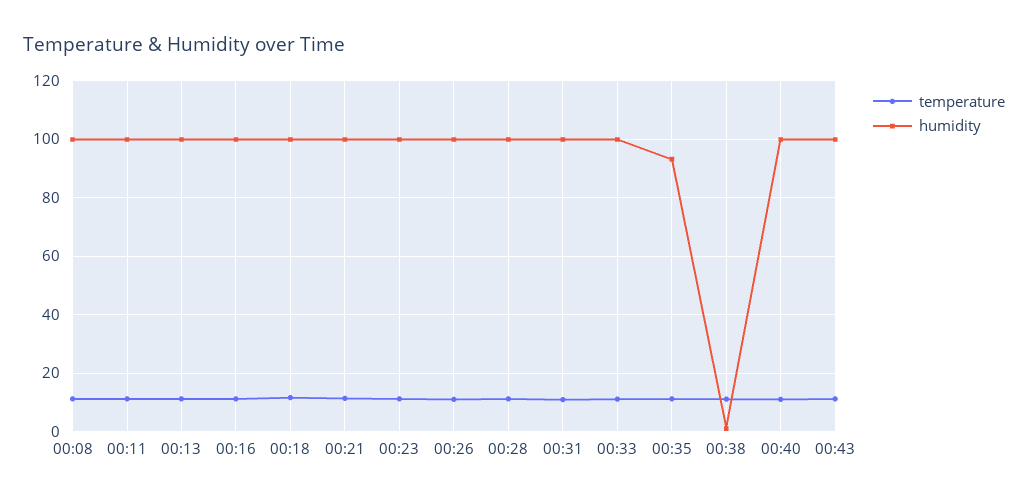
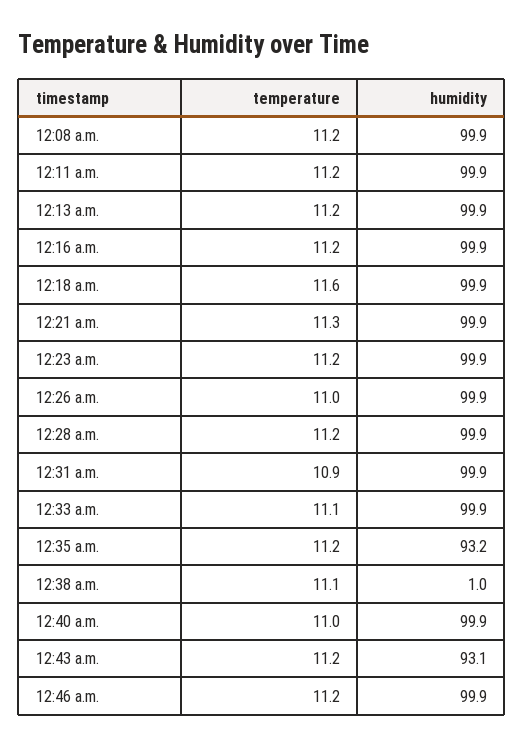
humidity, 00:43: 100 -> 93.1
temperature, 12:46 a.m.: none -> 11.2
humidity, 12:46 a.m.: none -> 99.9

